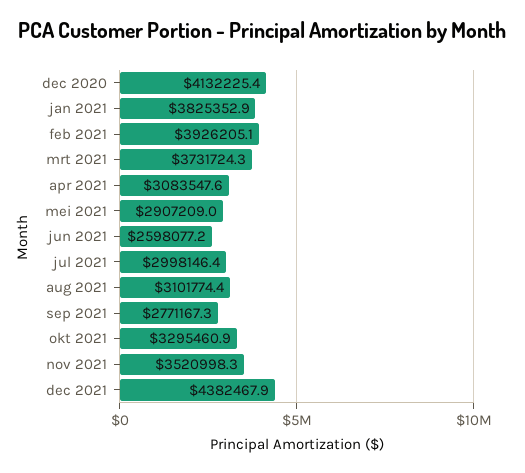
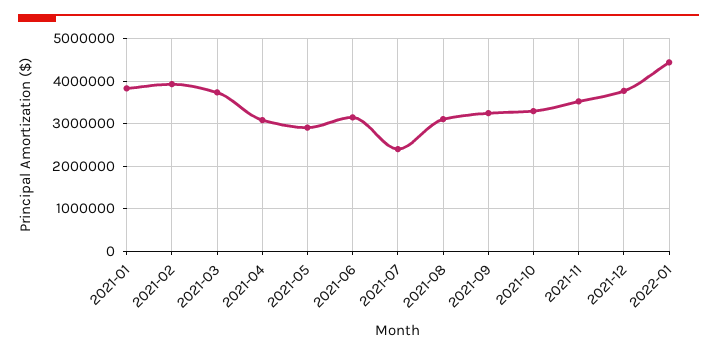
dec 2020: 4132225.4 -> none
jun 2021: 2598077.2 -> 3200000
jul 2021: 2998146.4 -> 2400000
sep 2021: 2771167.3 -> 3200000
dec 2021: 4382467.9 -> 3800000
2022-01: none -> 4400000

